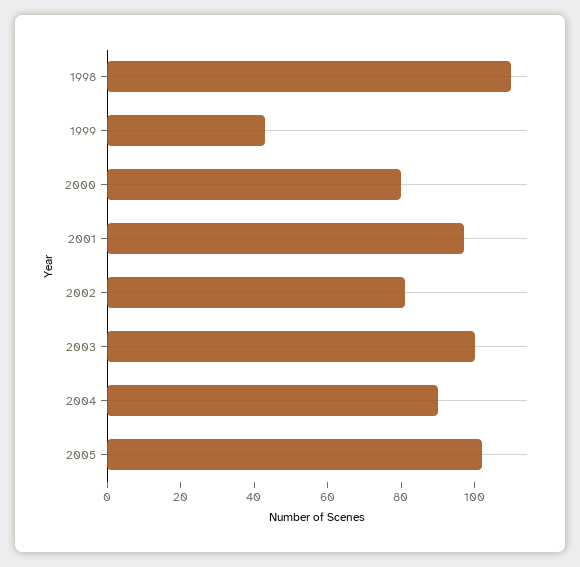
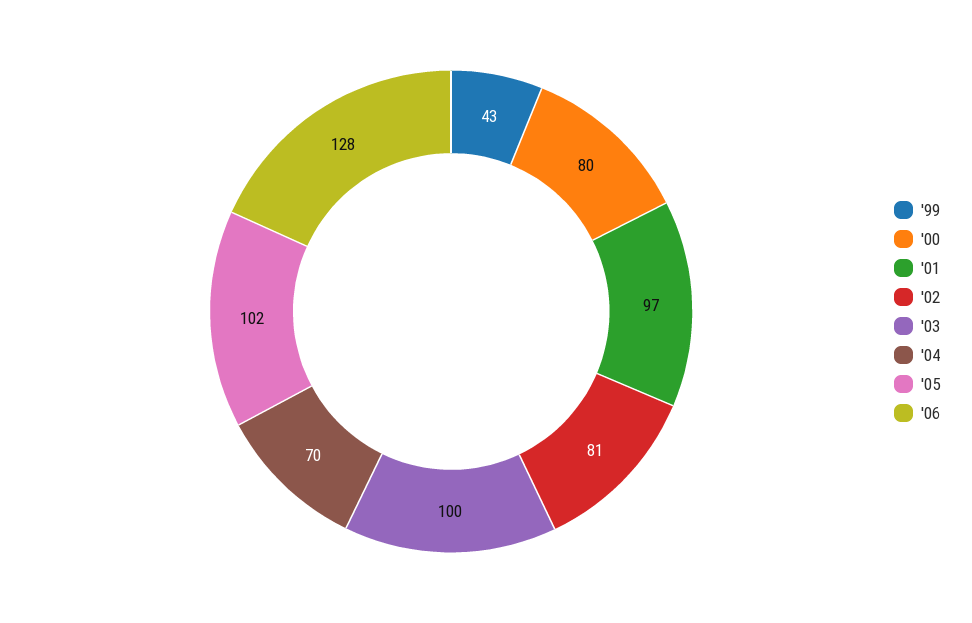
1998: 110 -> none
2004: 90 -> 70
'06: none -> 128

